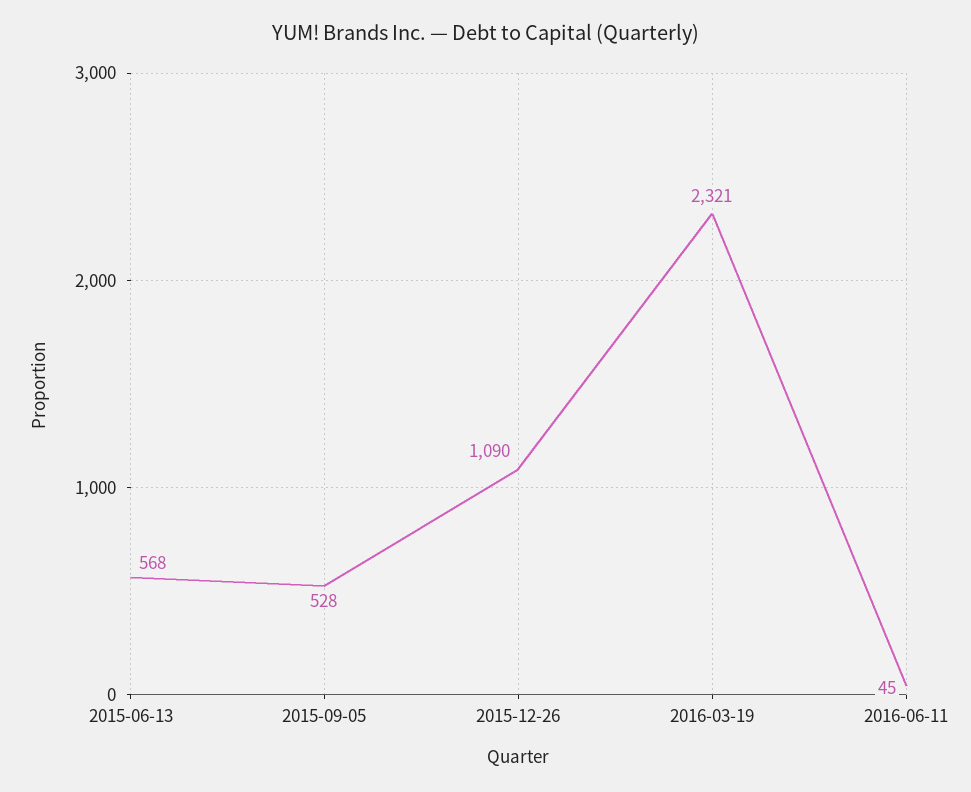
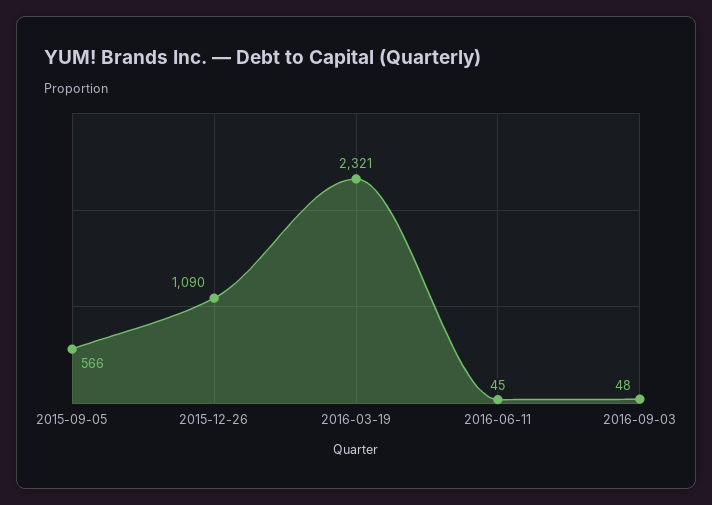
2015-06-13: 568 -> none
2015-09-05: 528 -> 566
2016-09-03: none -> 48

